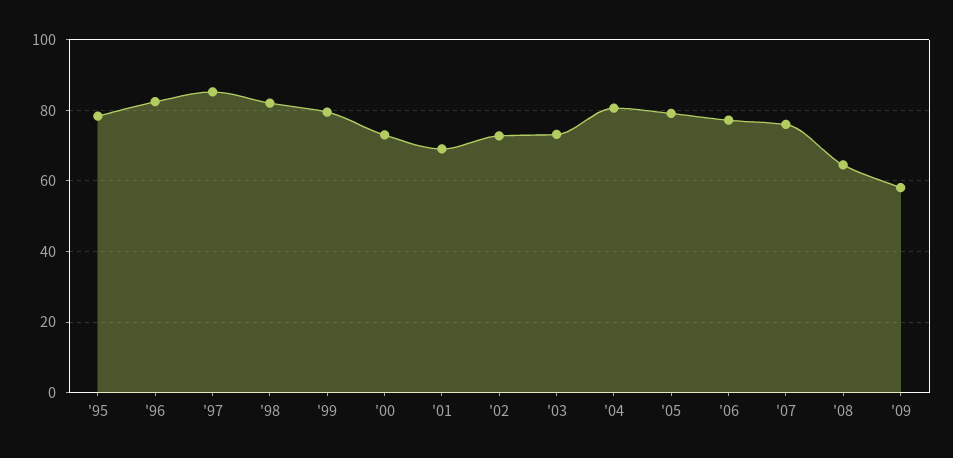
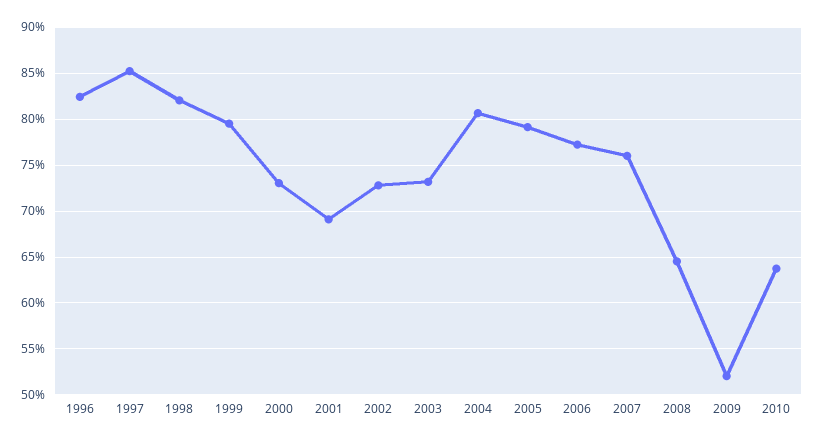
'95: 78 -> none
'09: 58 -> 52
2010: none -> 64

